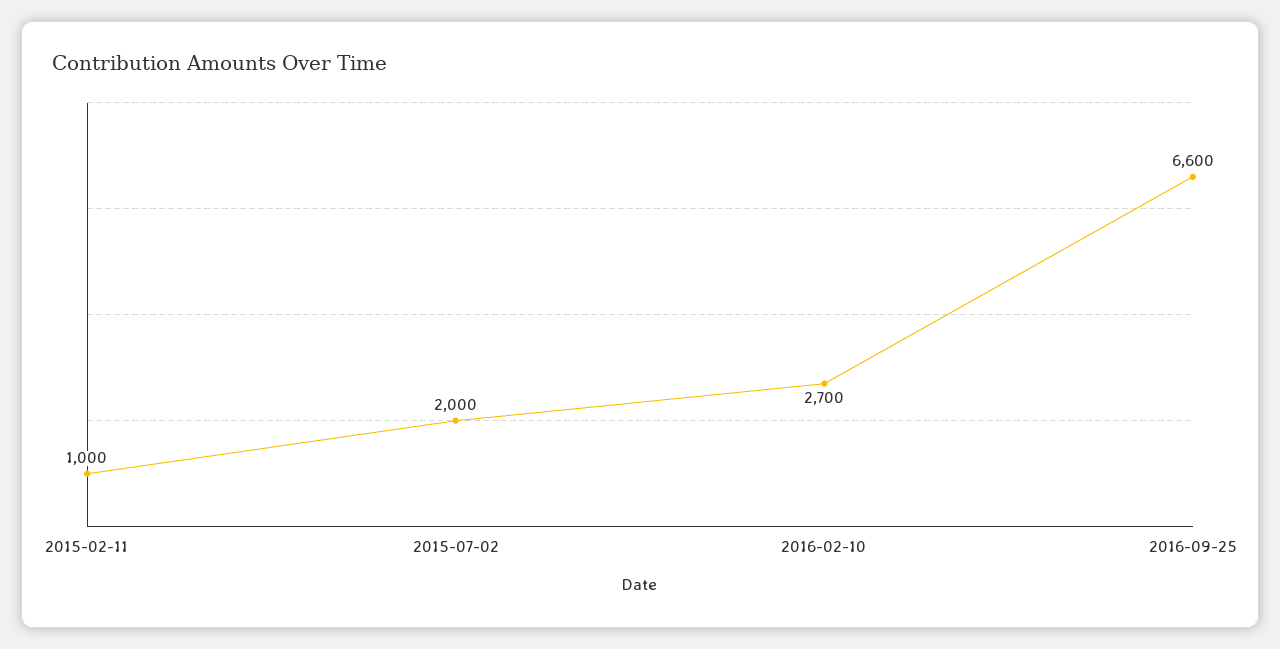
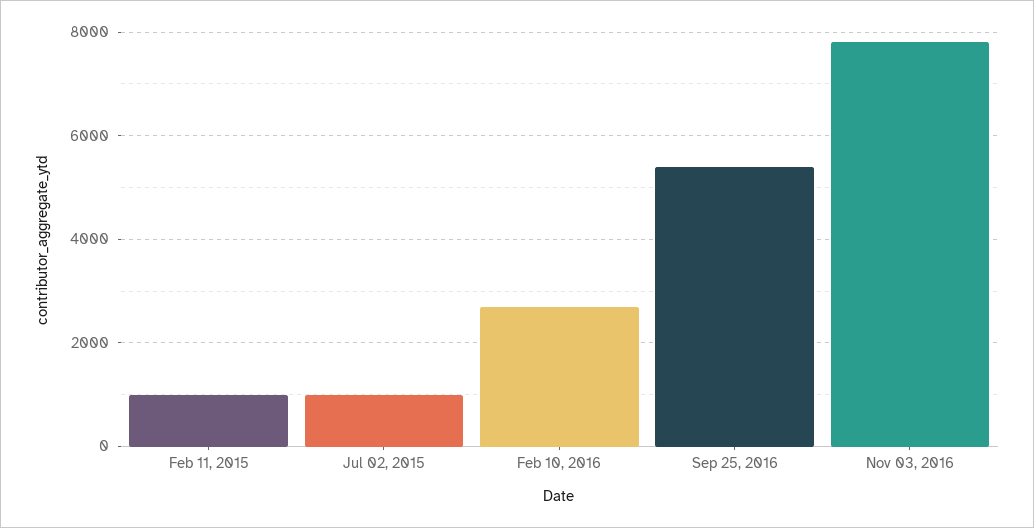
2015-07-02: 2000 -> 1000
2016-09-25: 6600 -> 5400
Nov 03, 2016: none -> 7800

